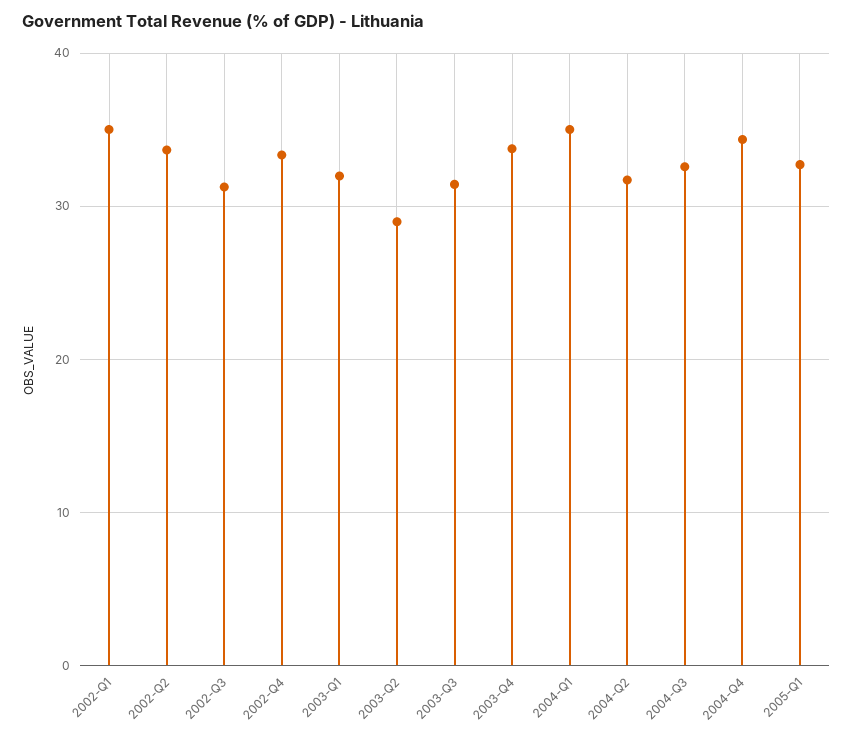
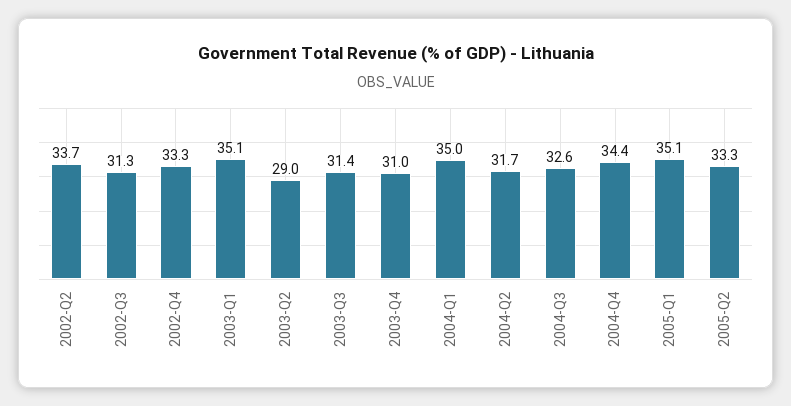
2002-Q1: 35 -> none
2003-Q1: 32 -> 35.1
2003-Q4: 34 -> 31
2005-Q1: 33 -> 35.1
2005-Q2: none -> 33.3

